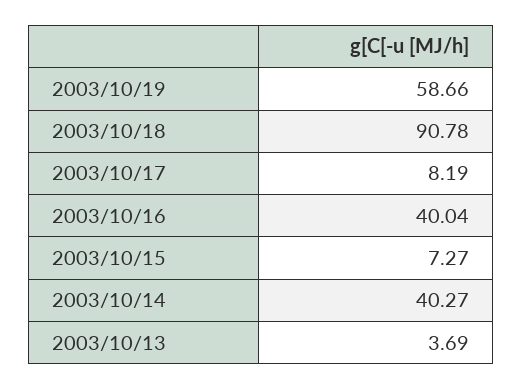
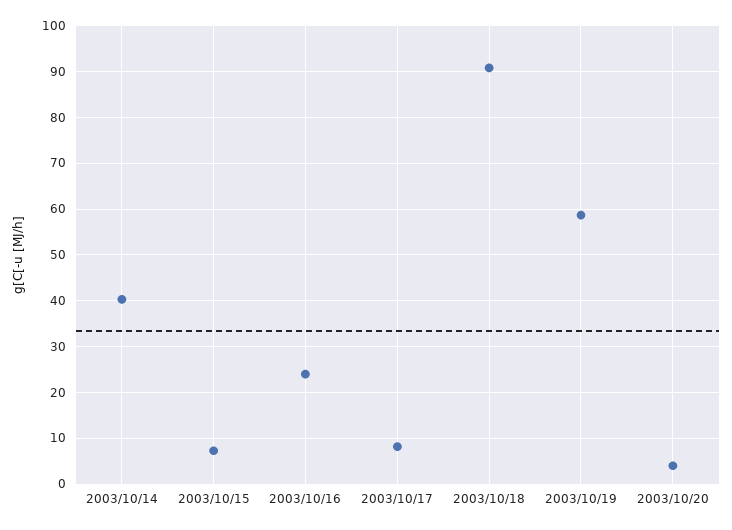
2003/10/16: 40.04 -> 24
2003/10/13: 3.69 -> none
2003/10/20: none -> 4

